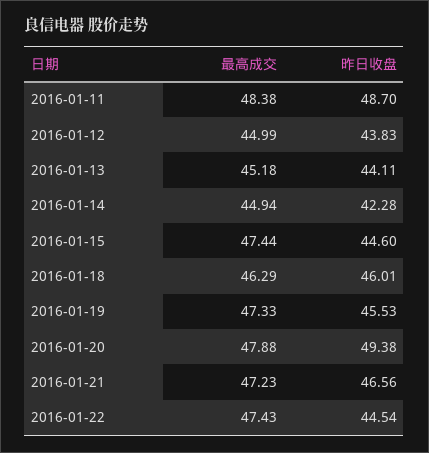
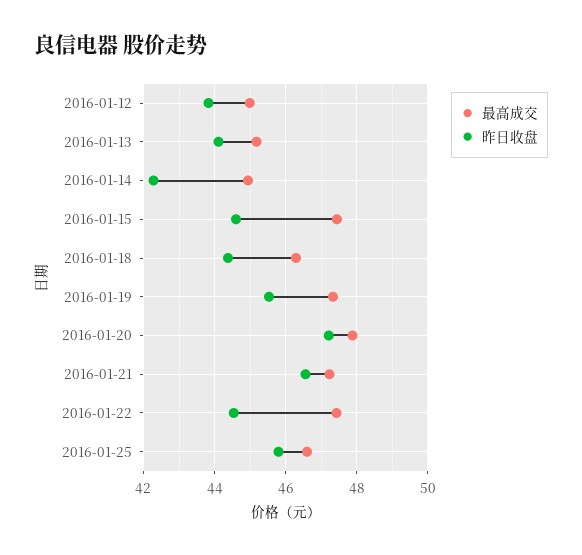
最高成交, 2016-01-11: 48.38 -> none
昨日收盘, 2016-01-11: 48.7 -> none
昨日收盘, 2016-01-18: 46.01 -> 44.4
昨日收盘, 2016-01-20: 49.38 -> 47.2
最高成交, 2016-01-25: none -> 46.6
昨日收盘, 2016-01-25: none -> 45.8

